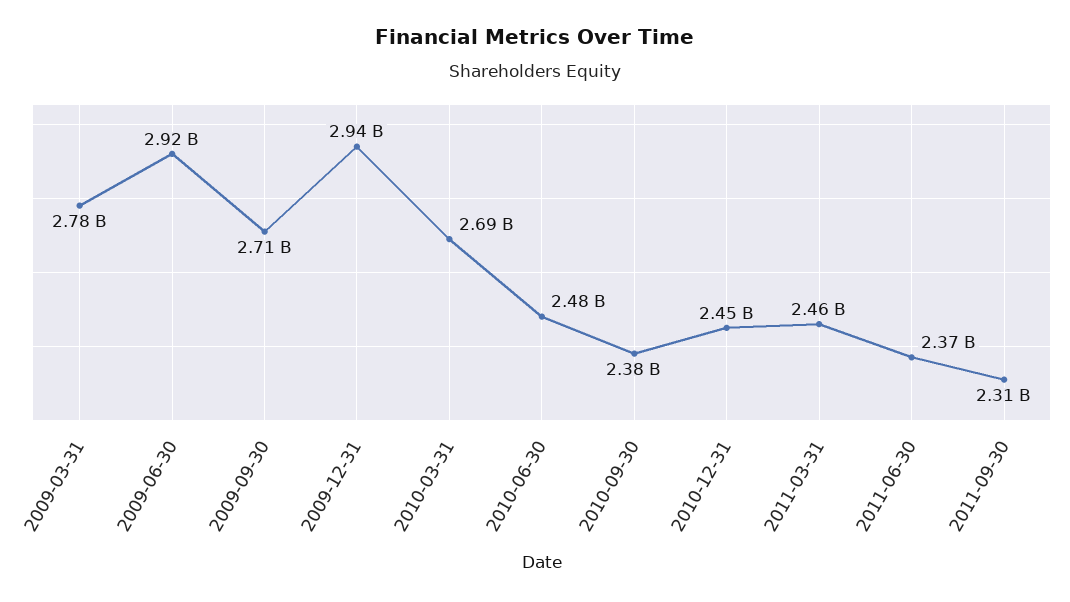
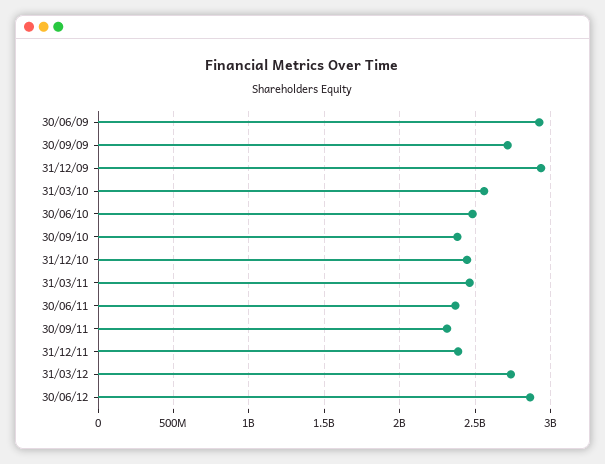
2009-03-31: 2780000000 -> none
2010-03-31: 2690000000 -> 2550000000
31/12/11: none -> 2400000000
31/03/12: none -> 2750000000
30/06/12: none -> 2850000000

